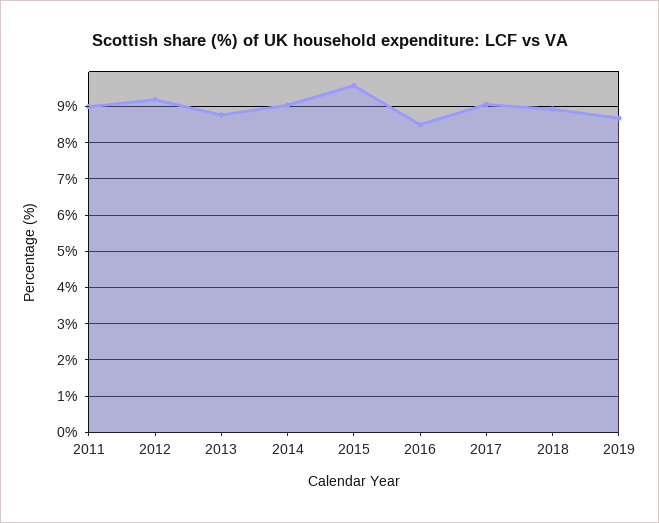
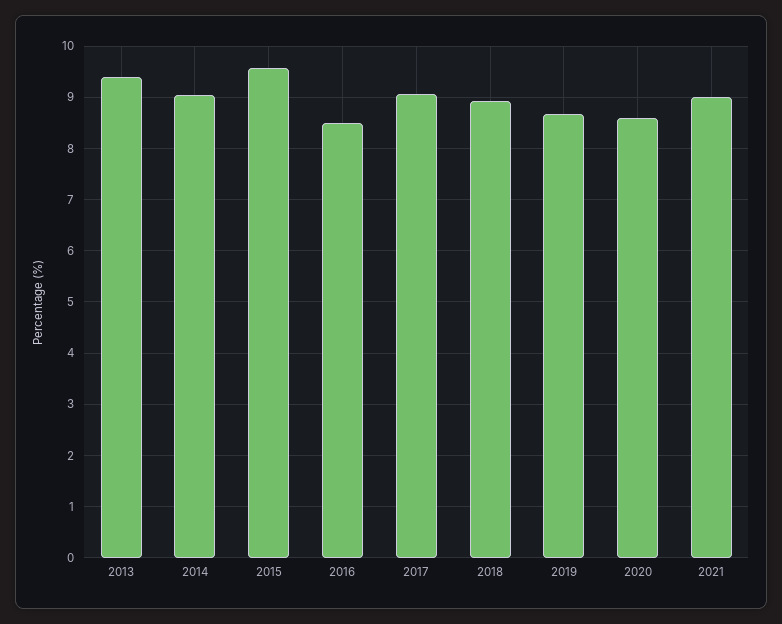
2011: 9 -> none
2012: 9.2 -> none
2013: 8.8 -> 9.4
2020: none -> 8.6
2021: none -> 9

